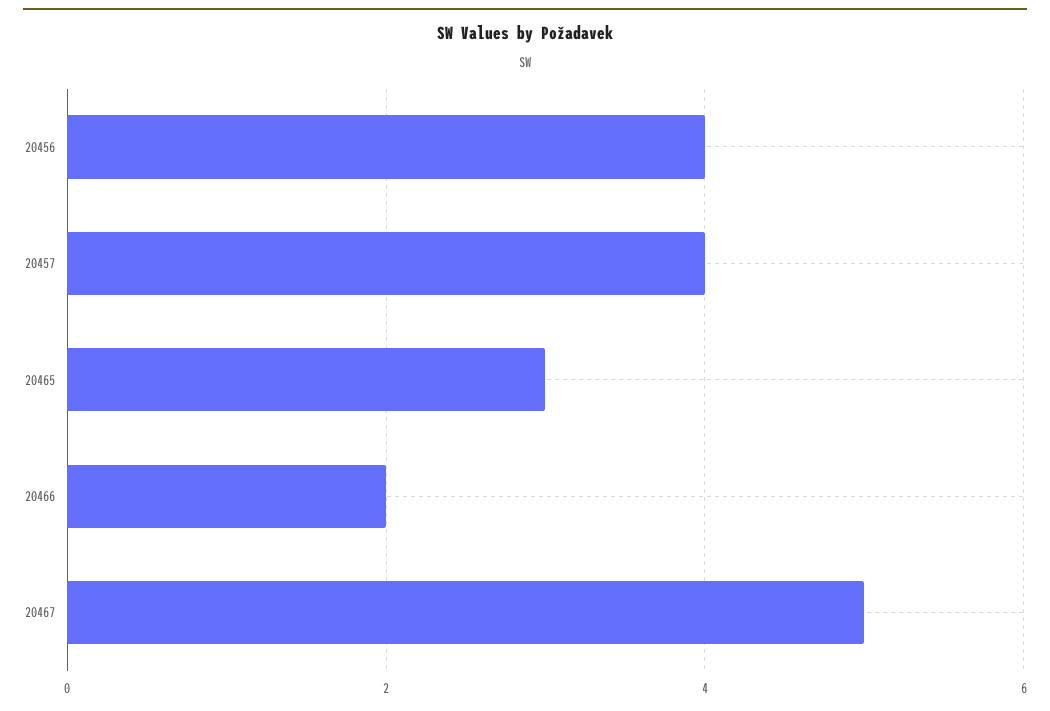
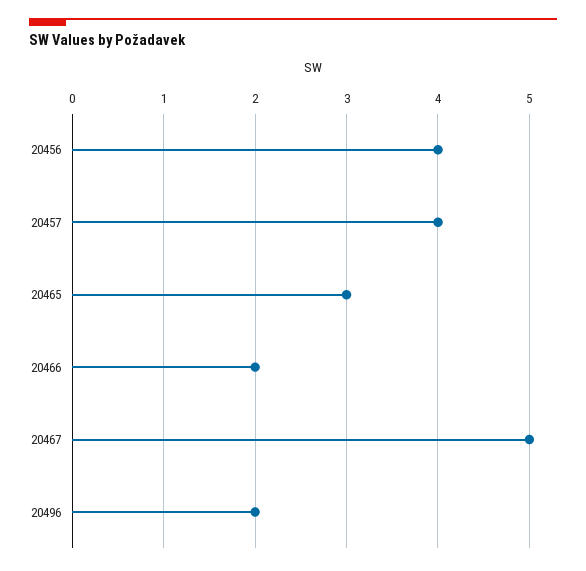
20496: none -> 2

